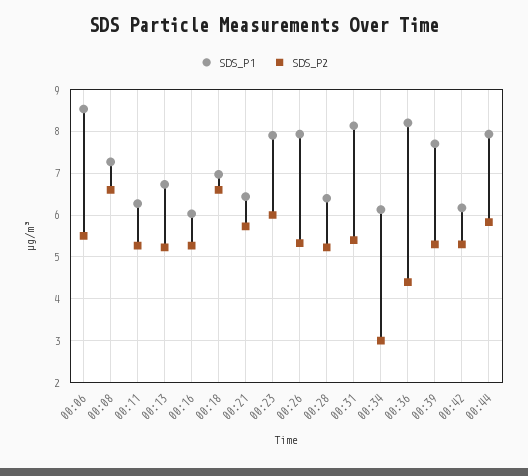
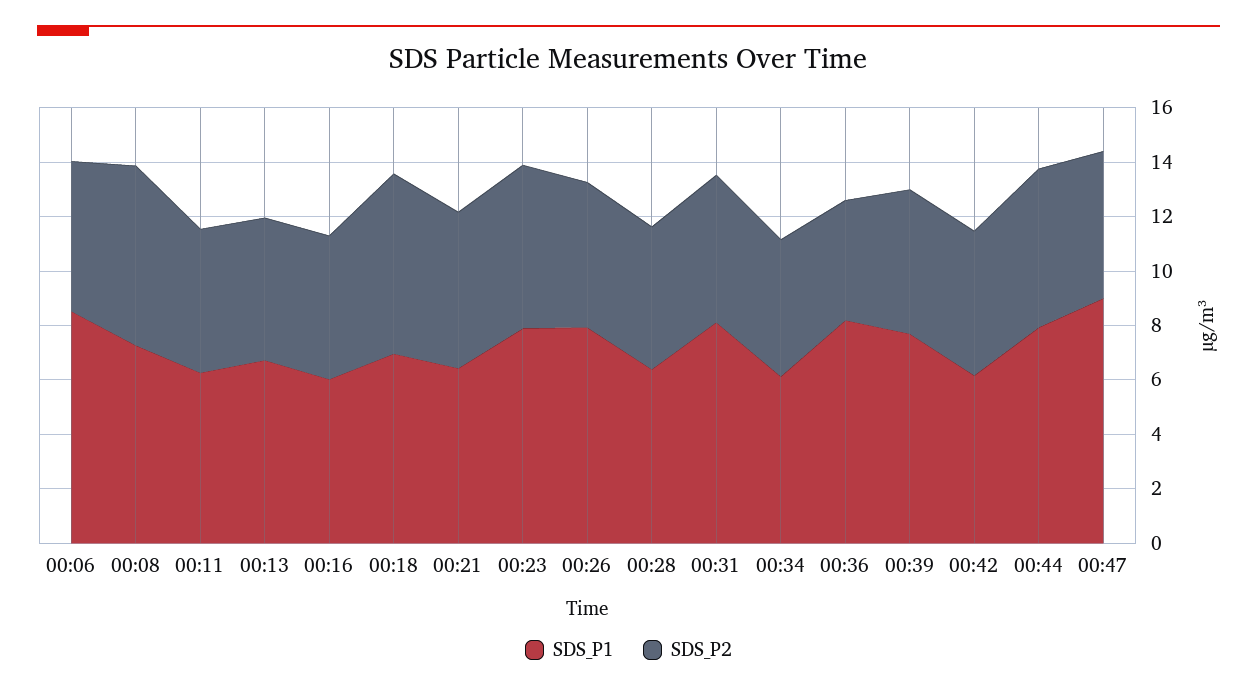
SDS_P2, 00:34: 3 -> 5
SDS_P1, 00:47: none -> 9
SDS_P2, 00:47: none -> 5.5

